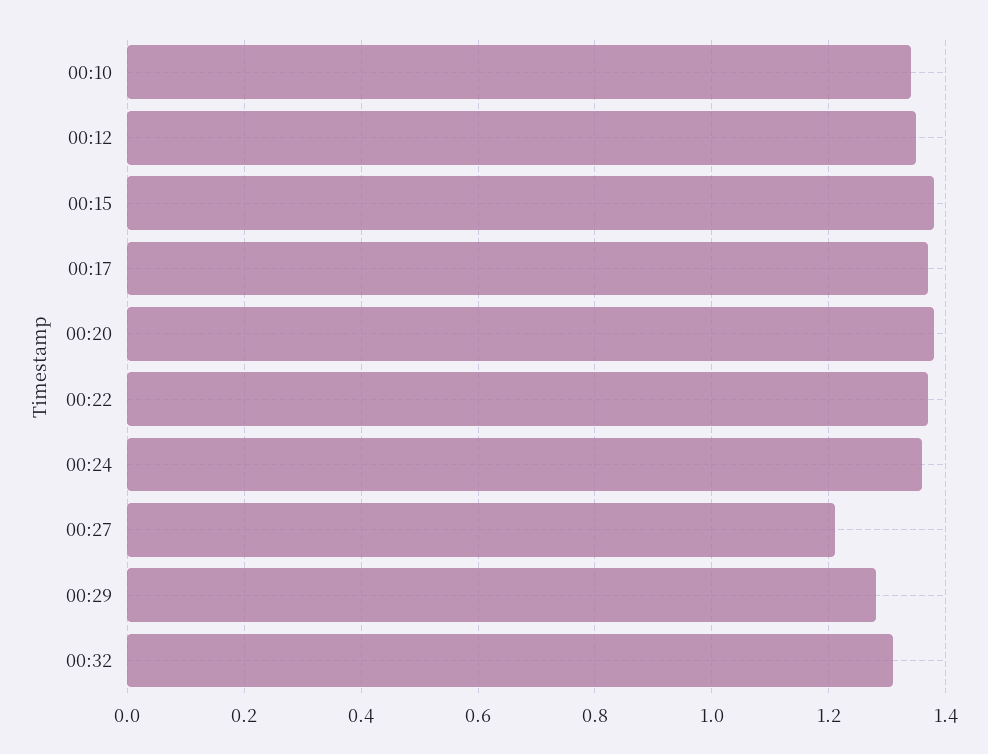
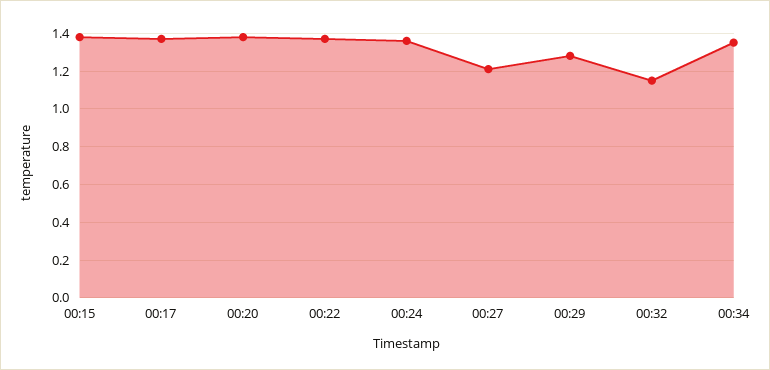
00:10: 1.35 -> none
00:12: 1.35 -> none
00:32: 1.3 -> 1.15
00:34: none -> 1.35

